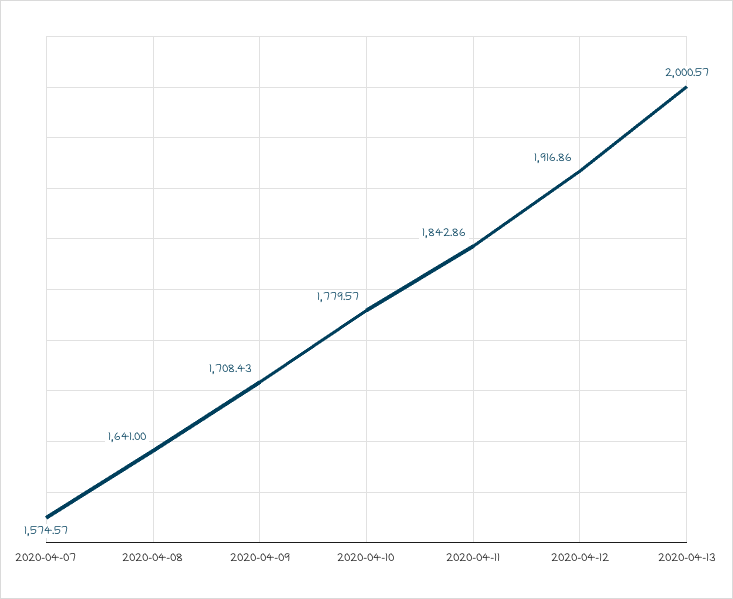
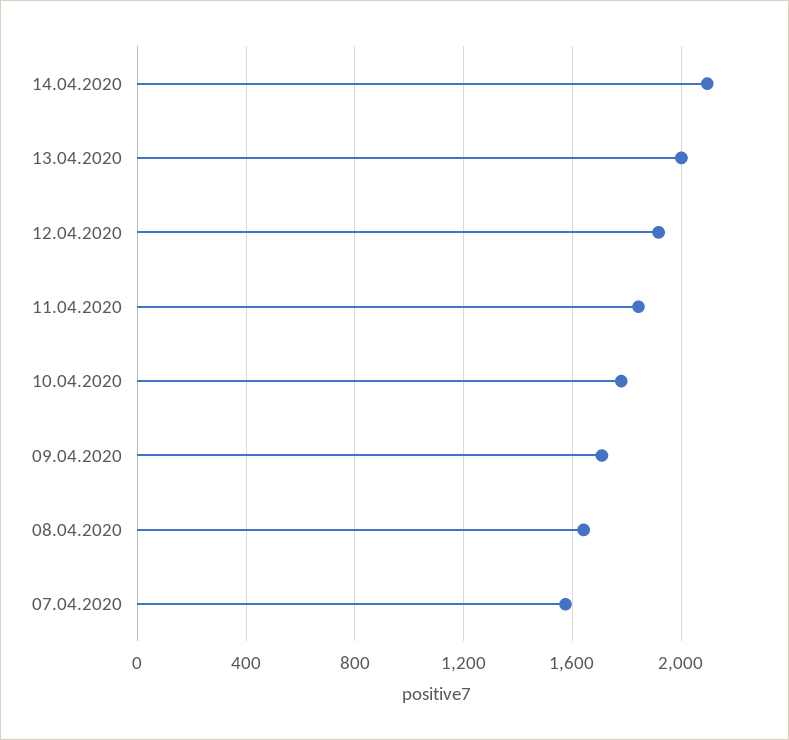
14.04.2020: none -> 2100

